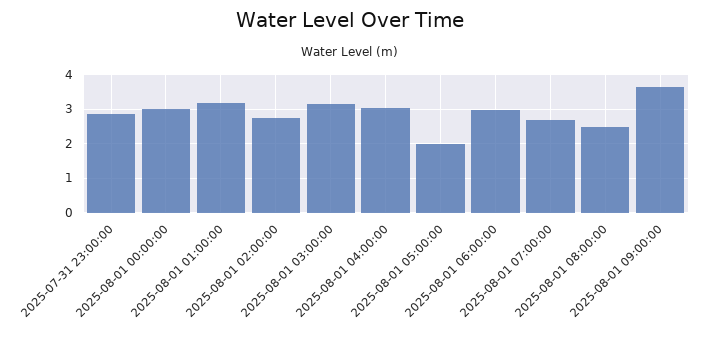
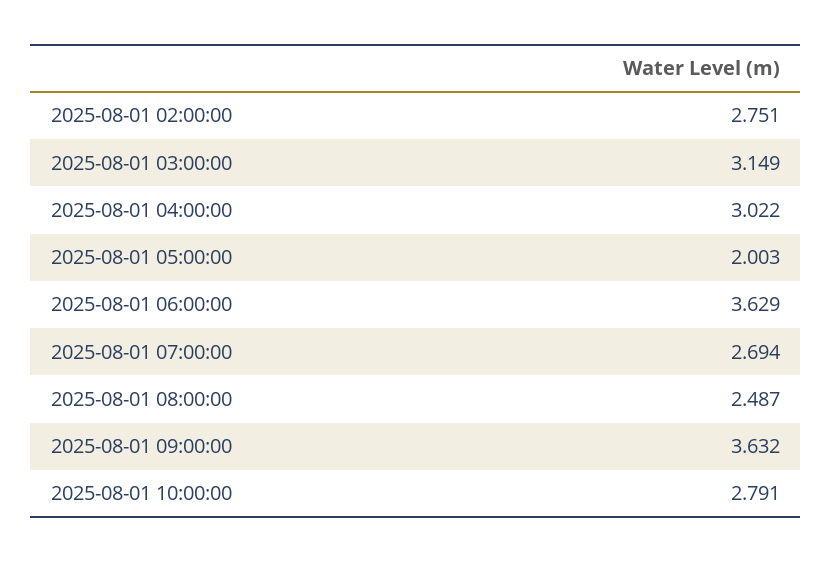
2025-07-31 23:00:00: 2.8 -> none
2025-08-01 00:00:00: 3 -> none
2025-08-01 01:00:00: 3.2 -> none
2025-08-01 06:00:00: 3 -> 3.629
2025-08-01 10:00:00: none -> 2.791

